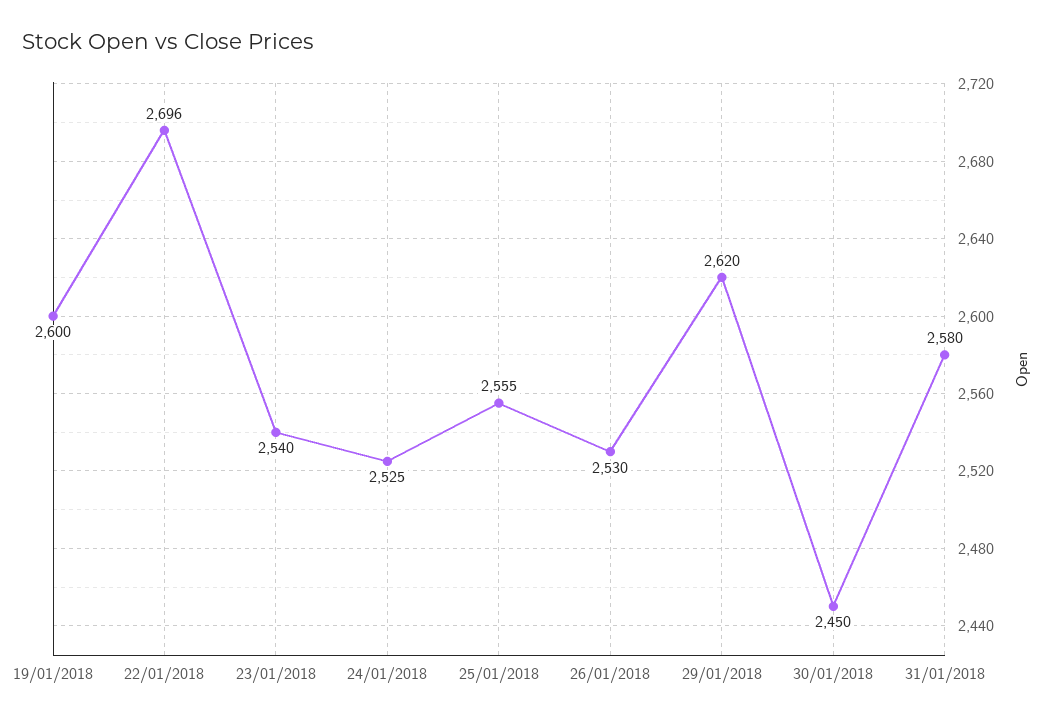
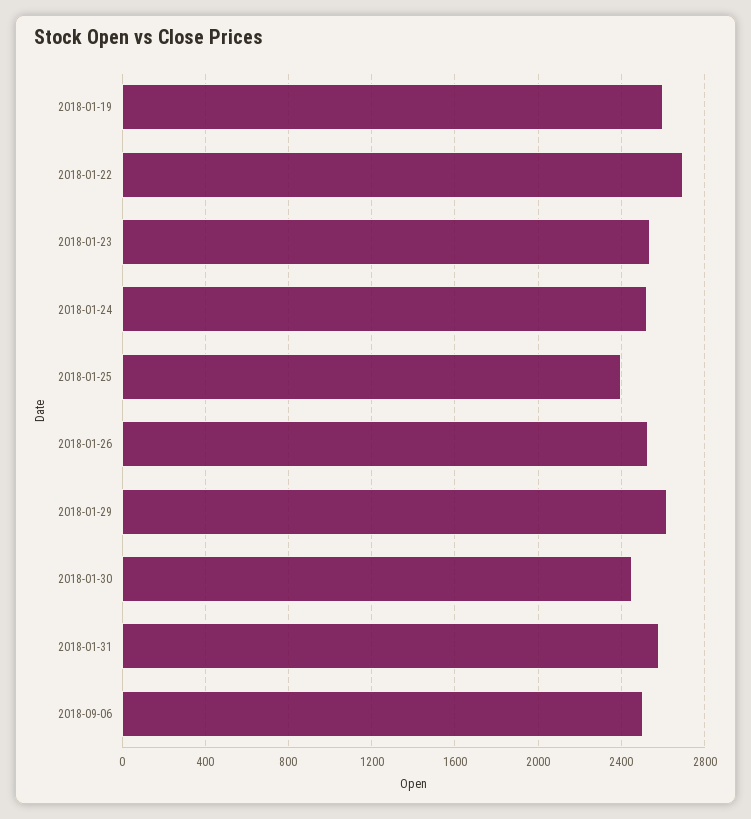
25/01/2018: 2555 -> 2400
2018-09-06: none -> 2500

